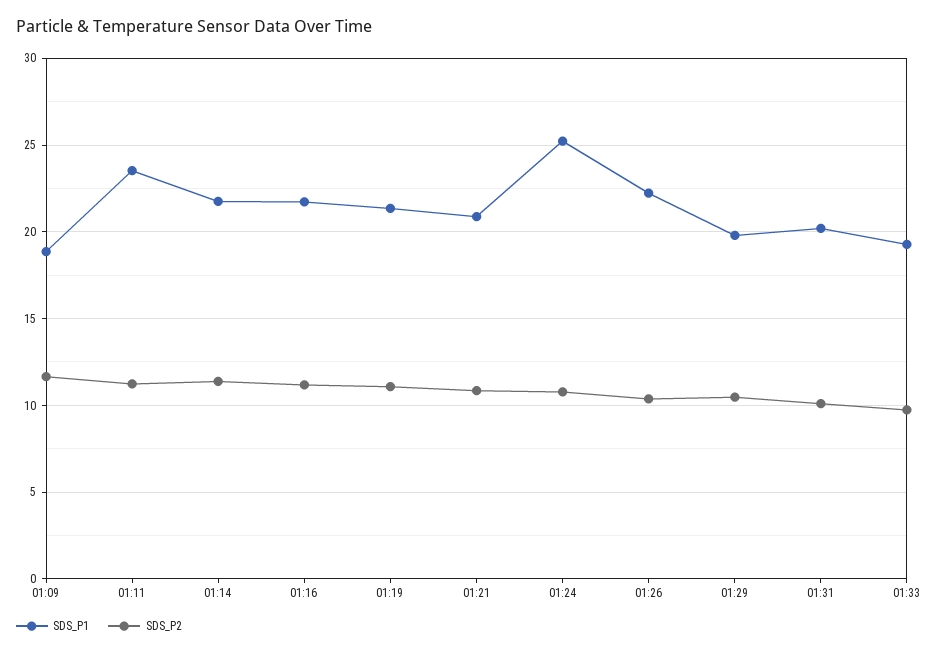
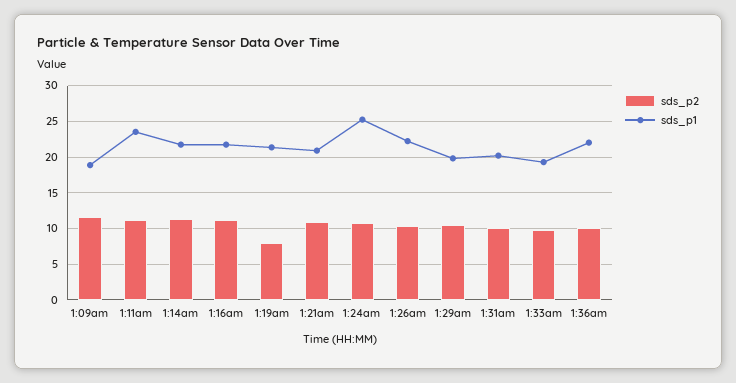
SDS_P2, 01:19: 11 -> 8
SDS_P2, 1:36am: none -> 10
SDS_P1, 1:36am: none -> 22

